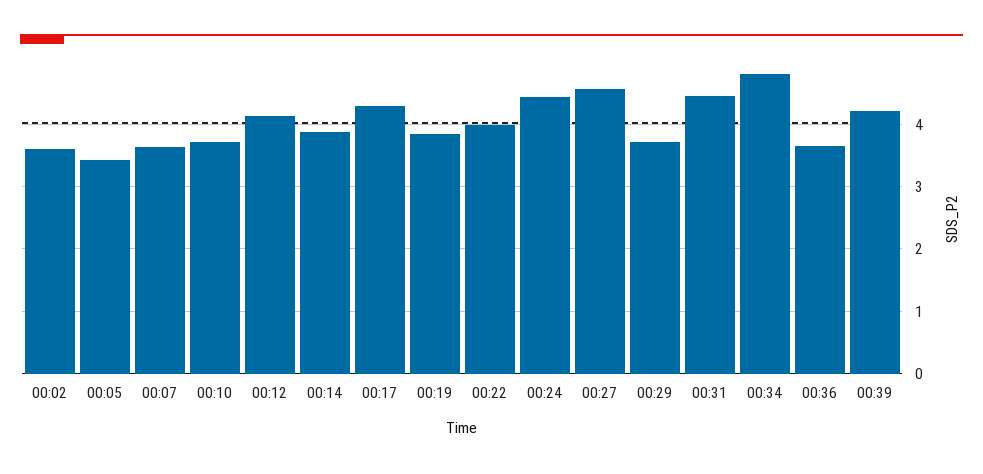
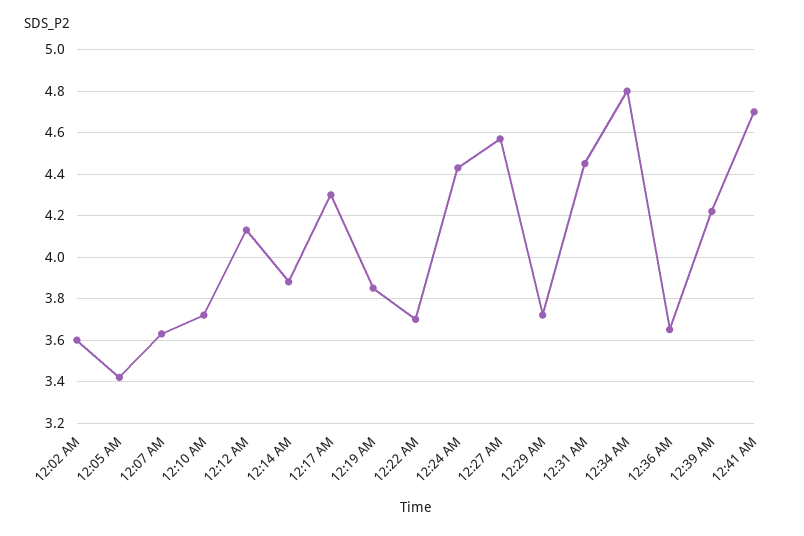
00:22: 4 -> 3.7
12:41 AM: none -> 4.7

